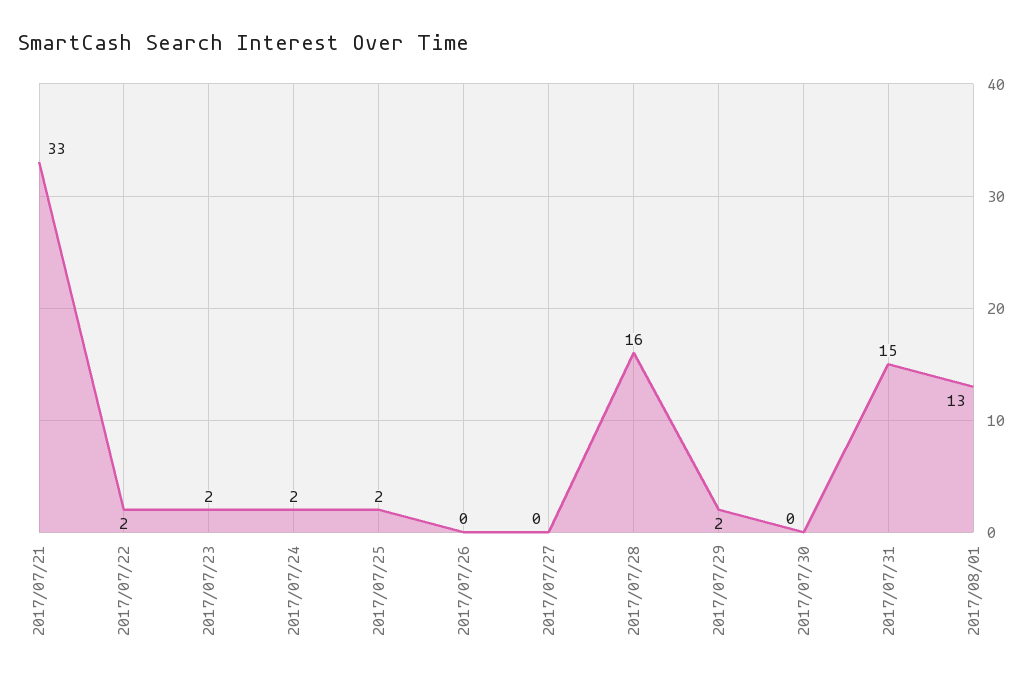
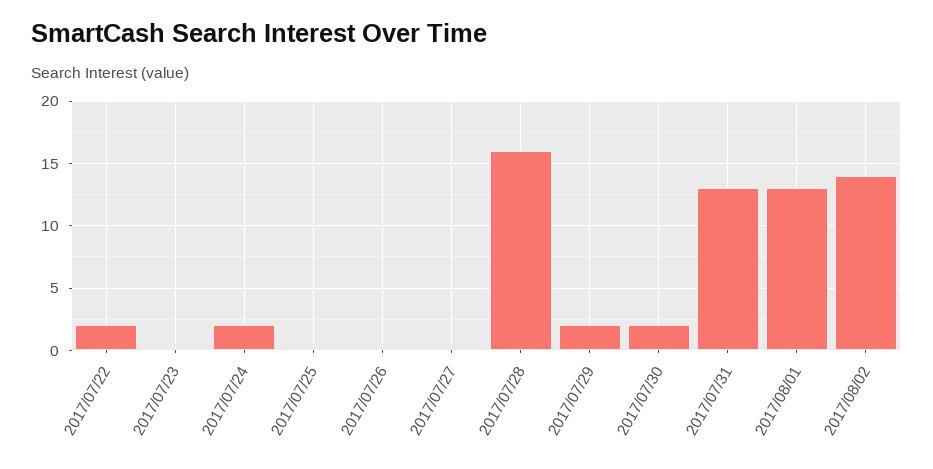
2017/07/21: 33 -> none
2017/07/23: 2 -> 0
2017/07/25: 2 -> 0
2017/07/30: 0 -> 2
2017/07/31: 15 -> 13
2017/08/02: none -> 14

